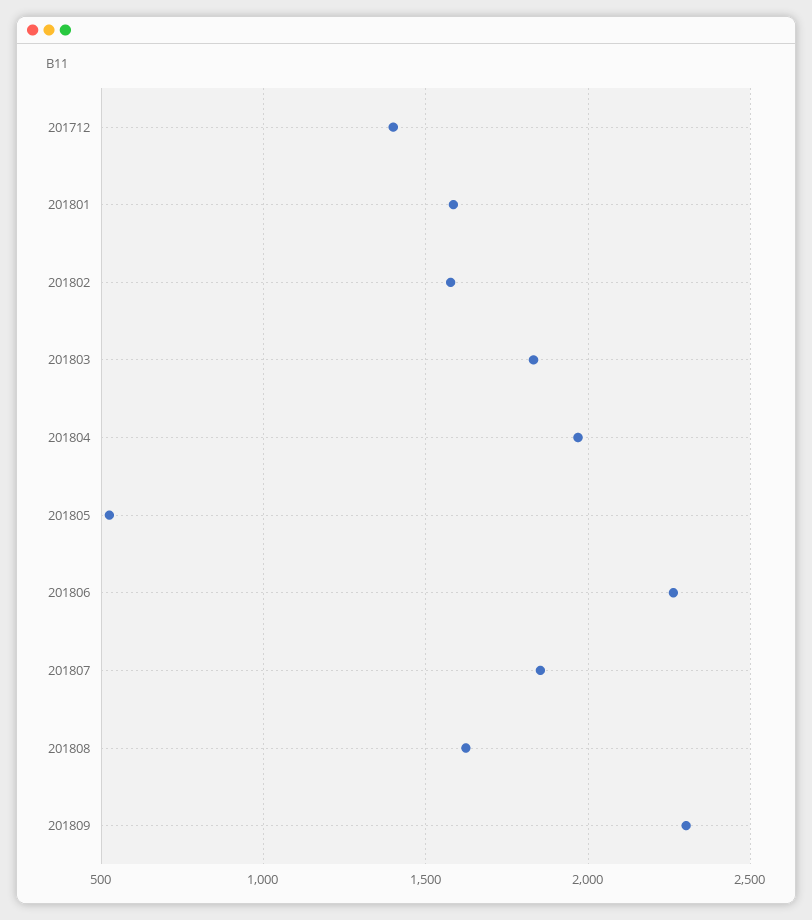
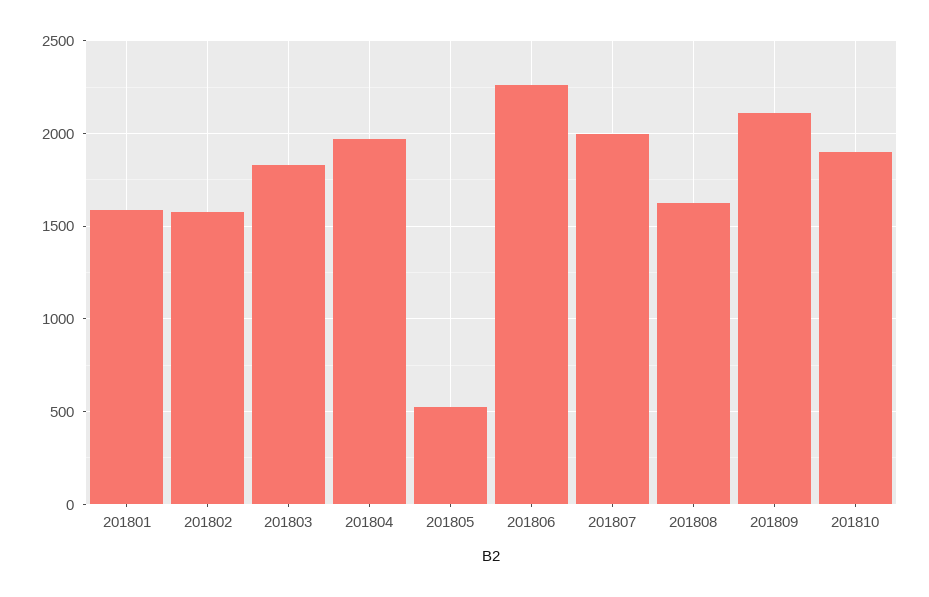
201712: 1400 -> none
201807: 1850 -> 2000
201809: 2300 -> 2100
201810: none -> 1900

